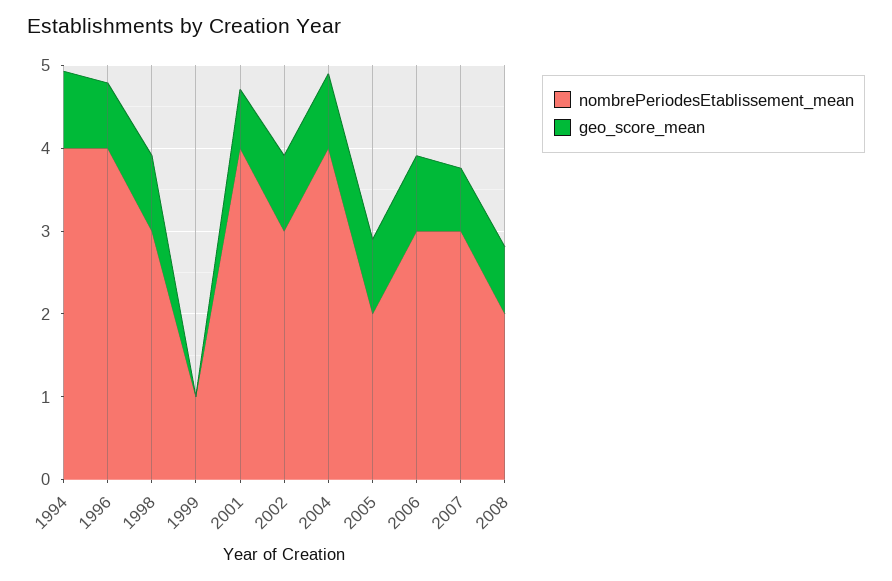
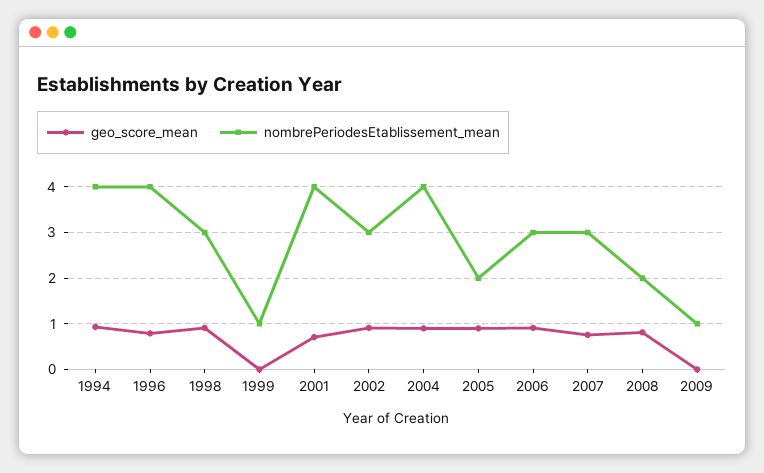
geo_score_mean, 2009: none -> 0
nombrePeriodesEtablissement_mean, 2009: none -> 1

